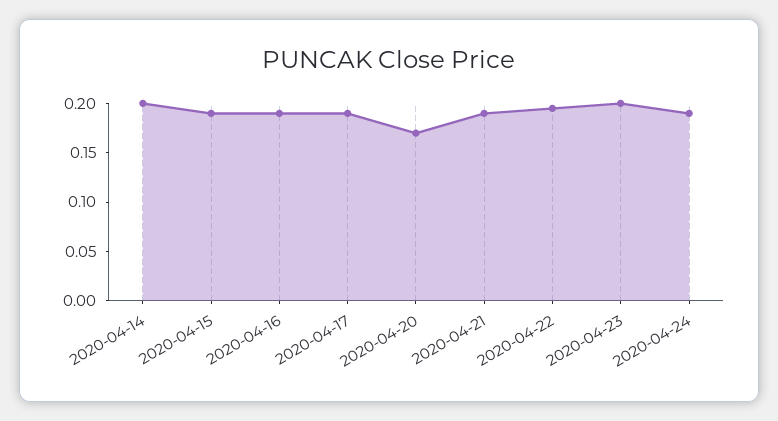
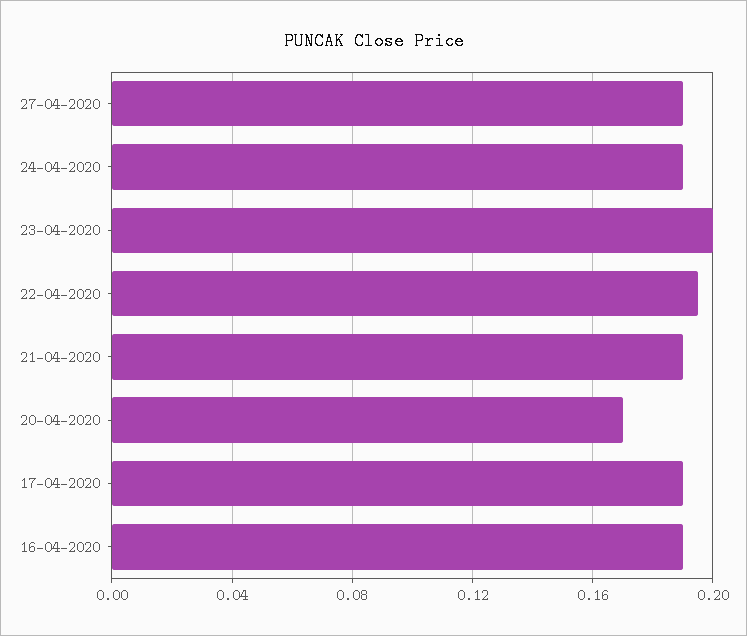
2020-04-14: 0.2 -> none
2020-04-15: 0.19 -> none
27-04-2020: none -> 0.19

